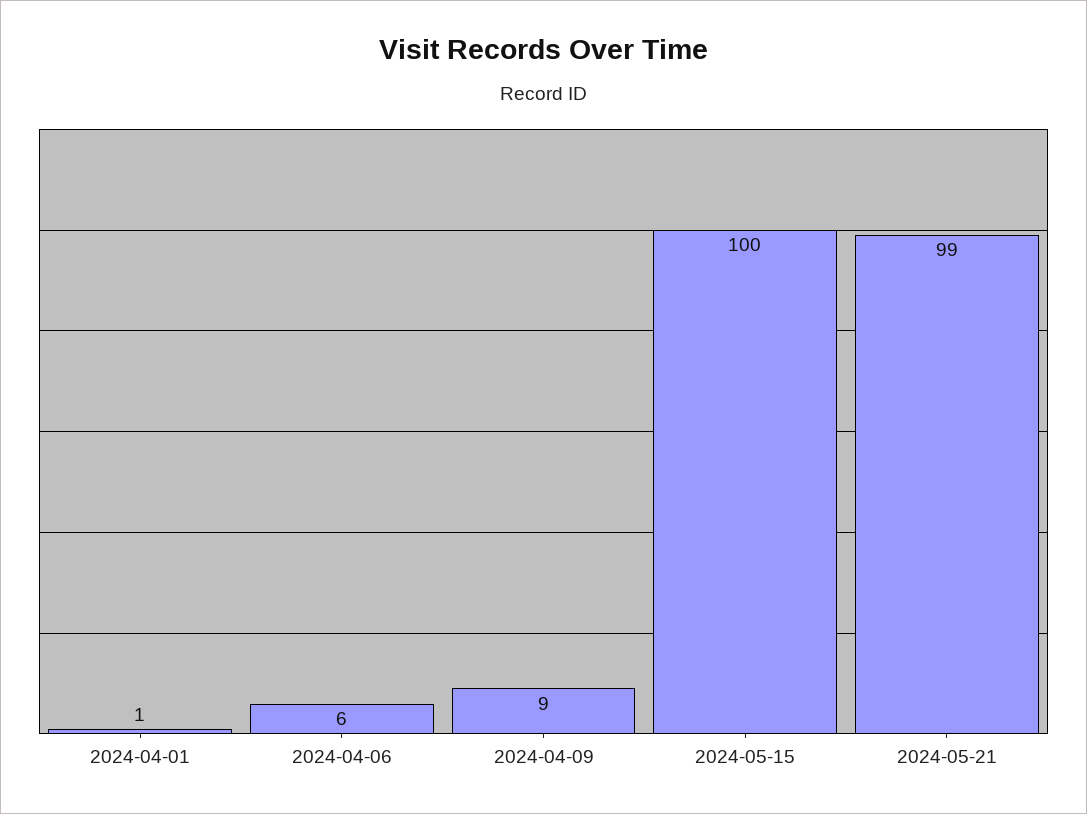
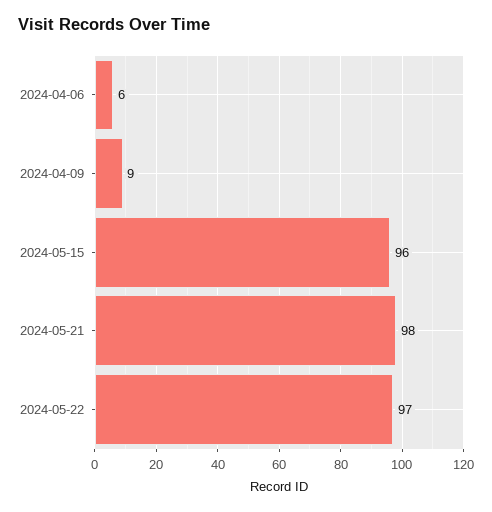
2024-04-01: 1 -> none
2024-05-15: 100 -> 96
2024-05-21: 99 -> 98
2024-05-22: none -> 97

